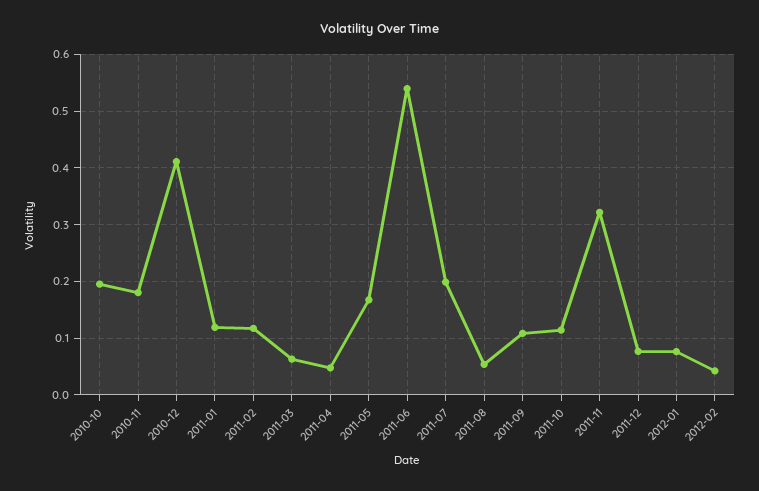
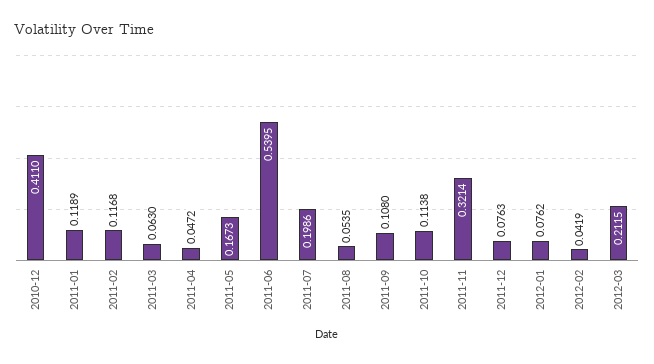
2010-10: 0.2 -> none
2010-11: 0.18 -> none
2012-03: none -> 0.2115

